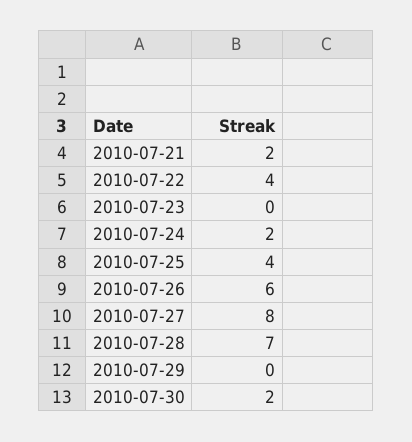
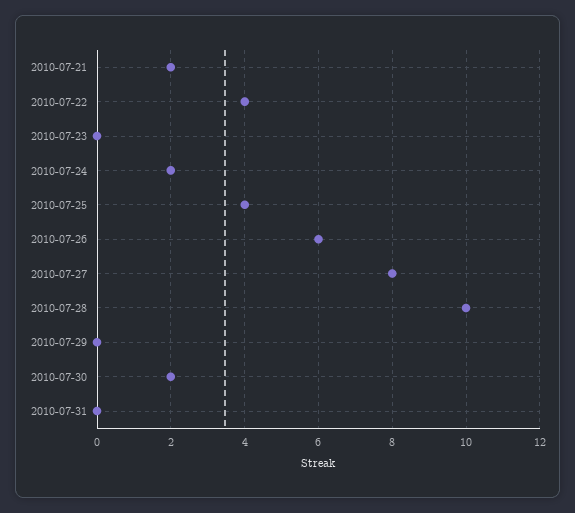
2010-07-28: 7 -> 10
2010-07-31: none -> 0

